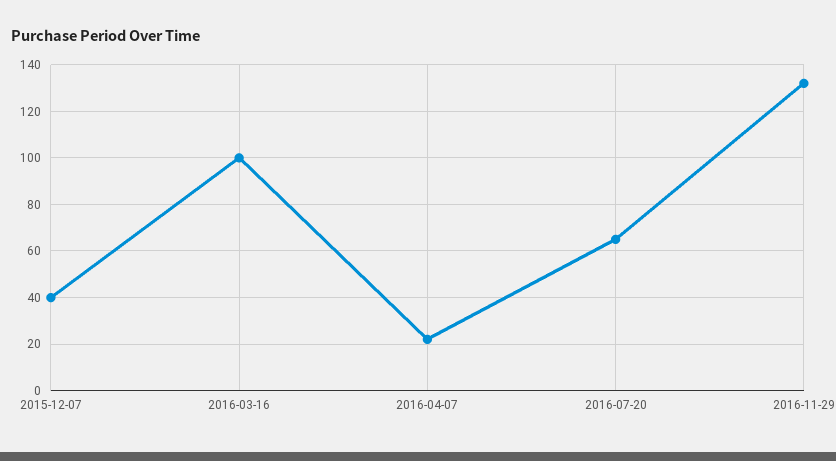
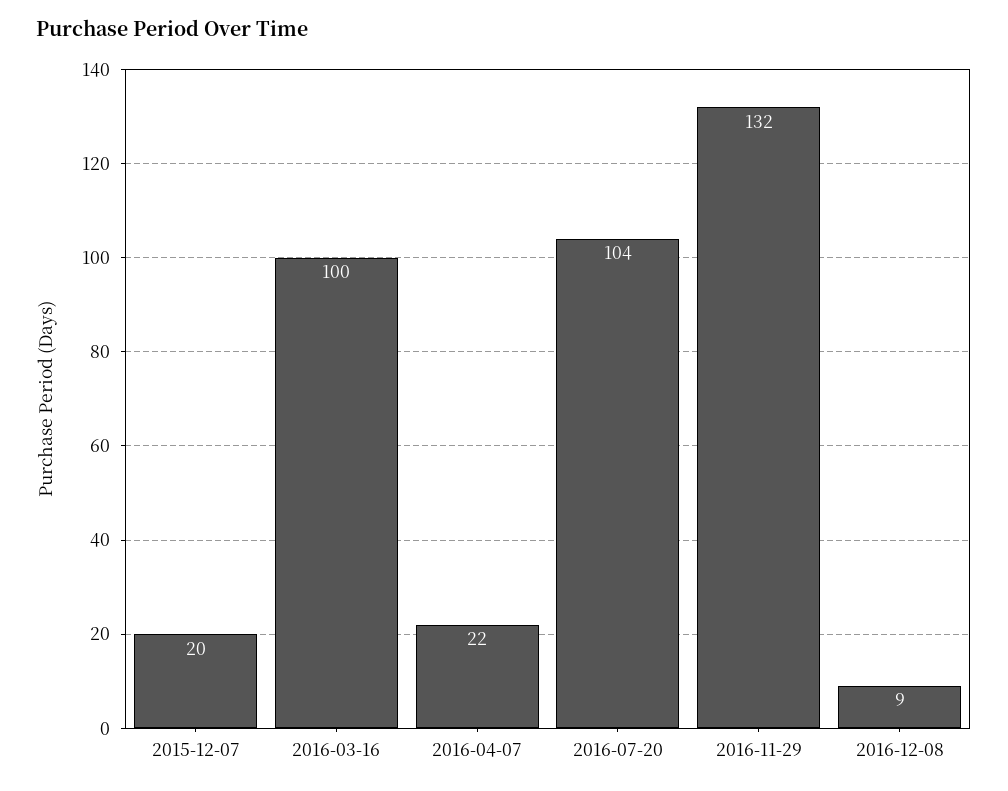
2015-12-07: 40 -> 20
2016-07-20: 65 -> 104
2016-12-08: none -> 9

